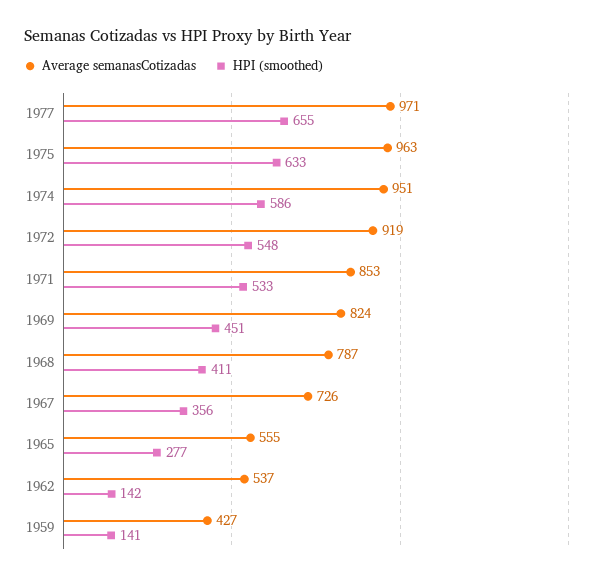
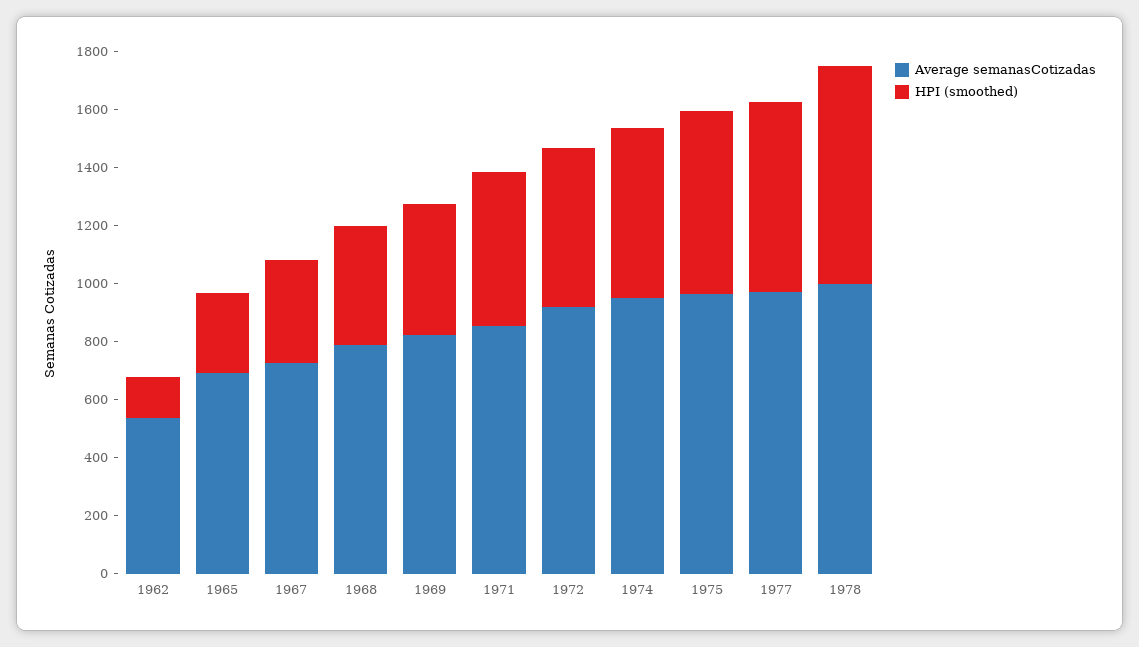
Average semanasCotizadas, 1965: 555 -> 700
Average semanasCotizadas, 1959: 427 -> none
HPI (smoothed), 1959: 141 -> none
Average semanasCotizadas, 1978: none -> 1000
HPI (smoothed), 1978: none -> 750

